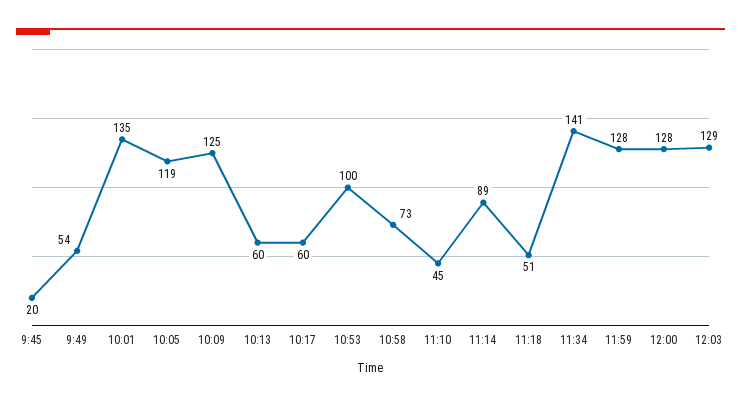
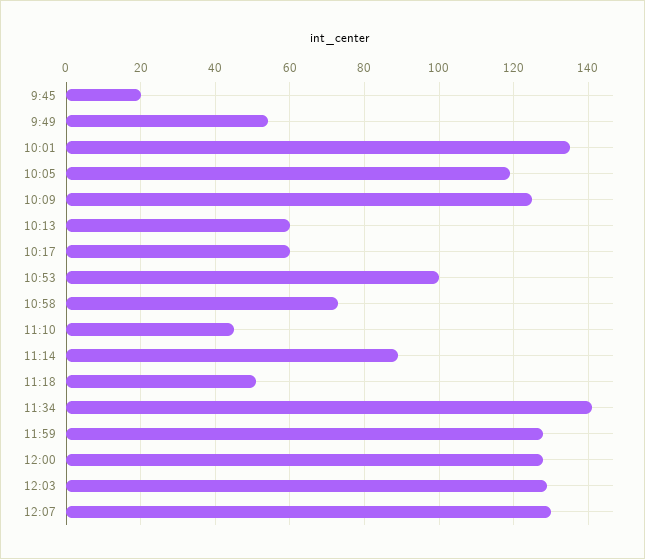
12:07: none -> 130

